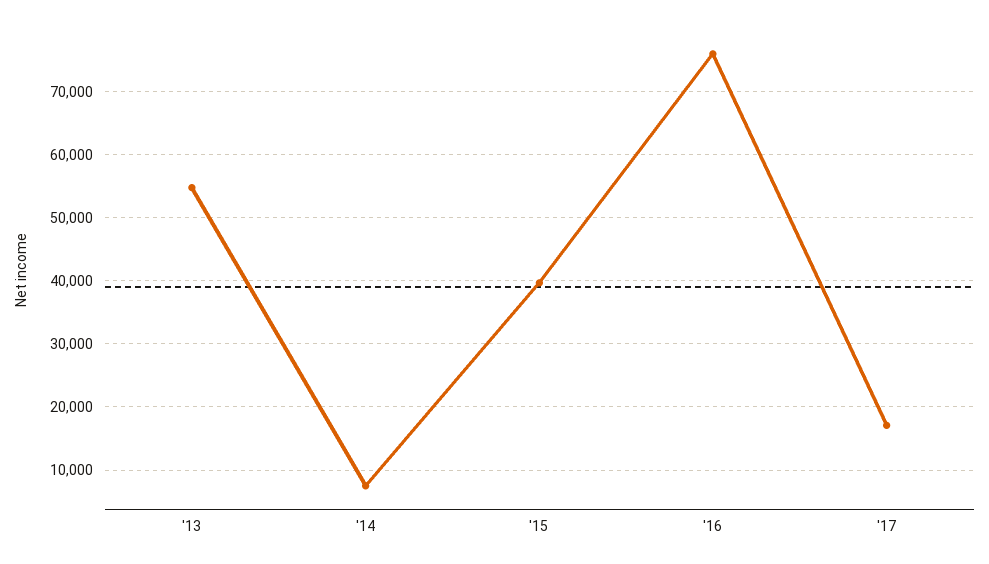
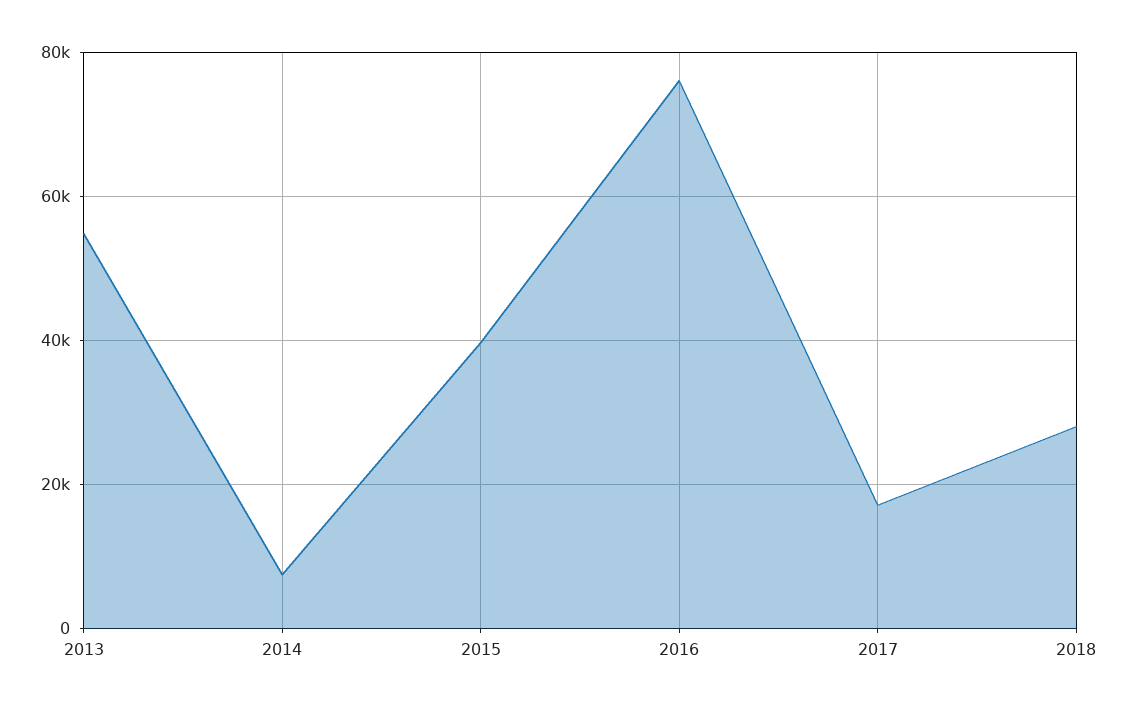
2018: none -> 28000

